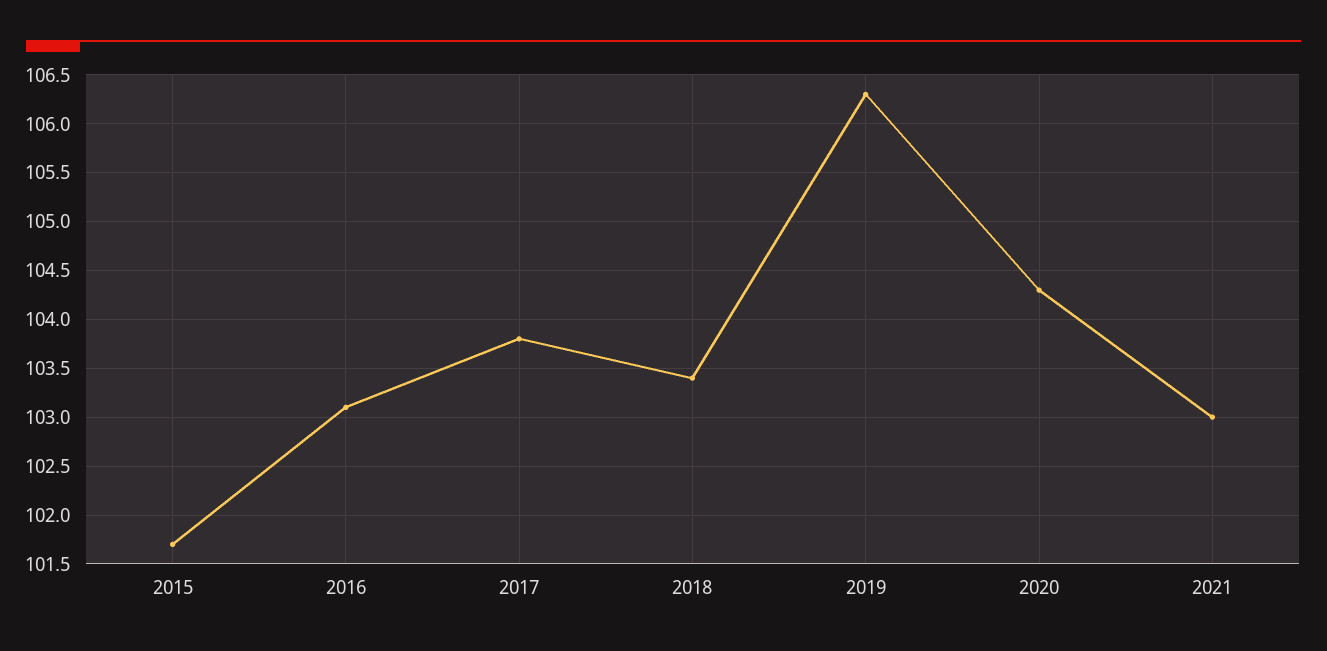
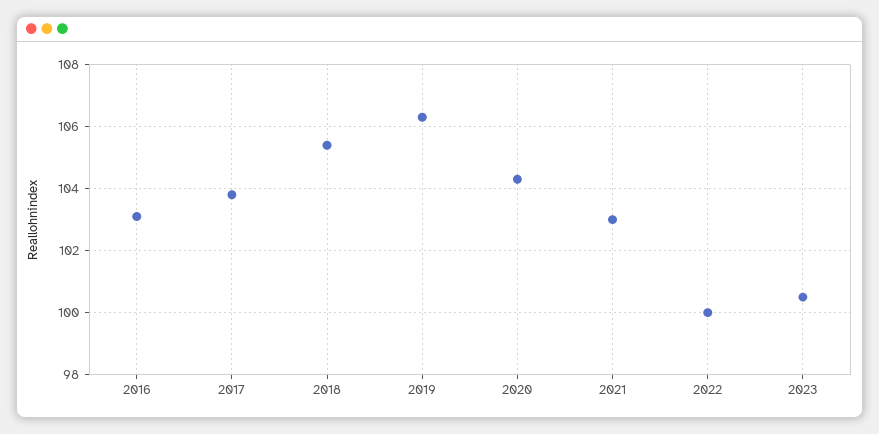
2015: 101.7 -> none
2018: 103.4 -> 105.5
2022: none -> 100
2023: none -> 100.5

